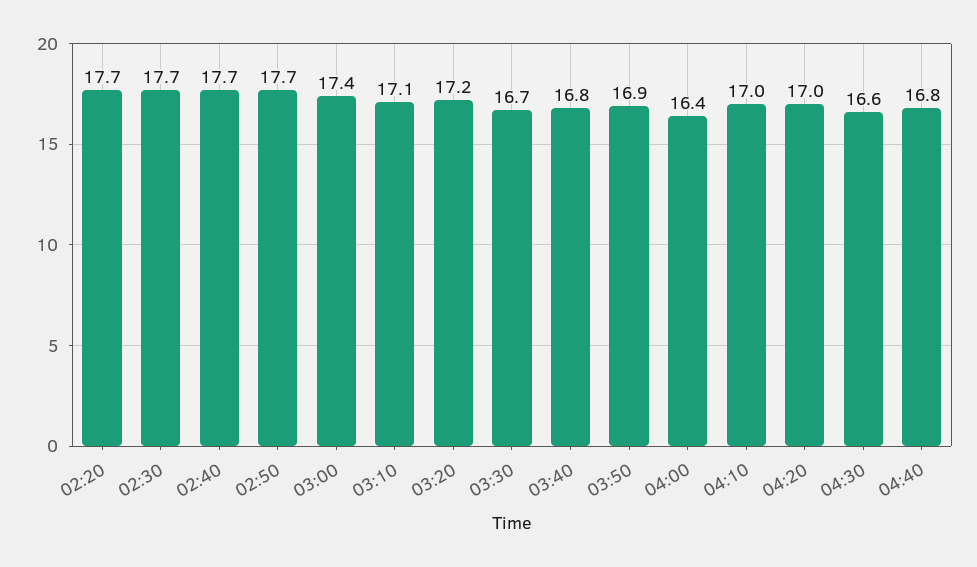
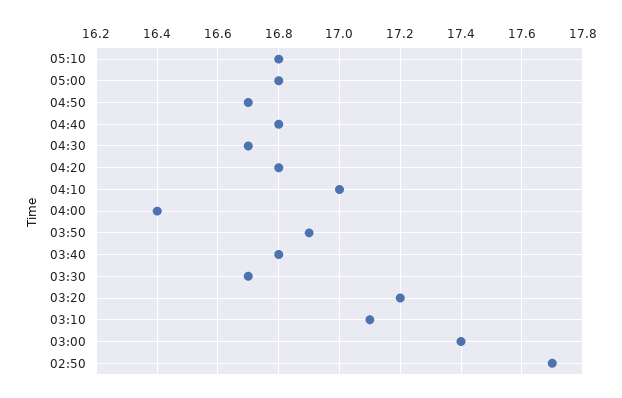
02:20: 17.7 -> none
02:30: 17.7 -> none
02:40: 17.7 -> none
04:20: 17 -> 16.8
04:30: 16.6 -> 16.7
05:10: none -> 16.8
05:00: none -> 16.8
04:50: none -> 16.7

